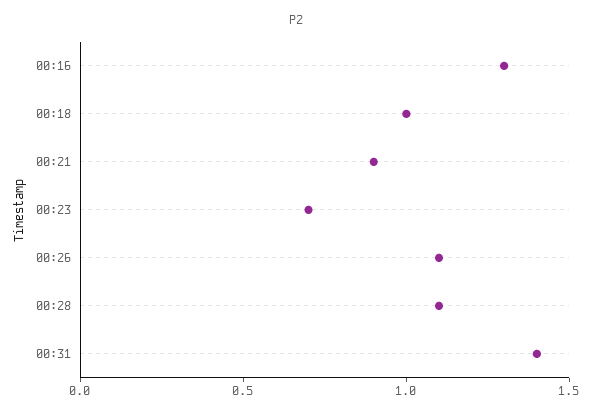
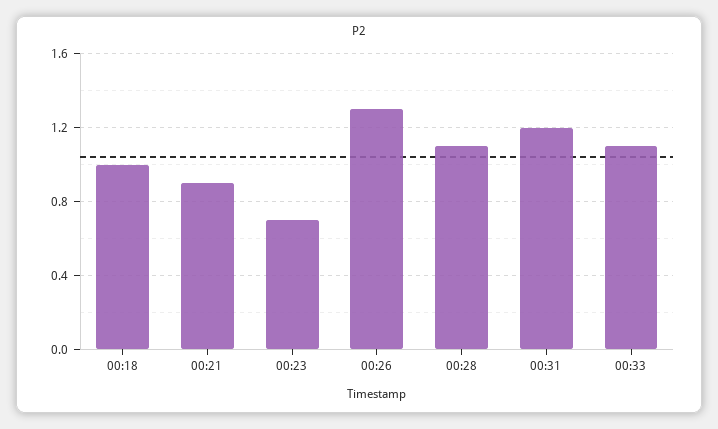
00:16: 1.3 -> none
00:26: 1.1 -> 1.3
00:31: 1.4 -> 1.2
00:33: none -> 1.1

